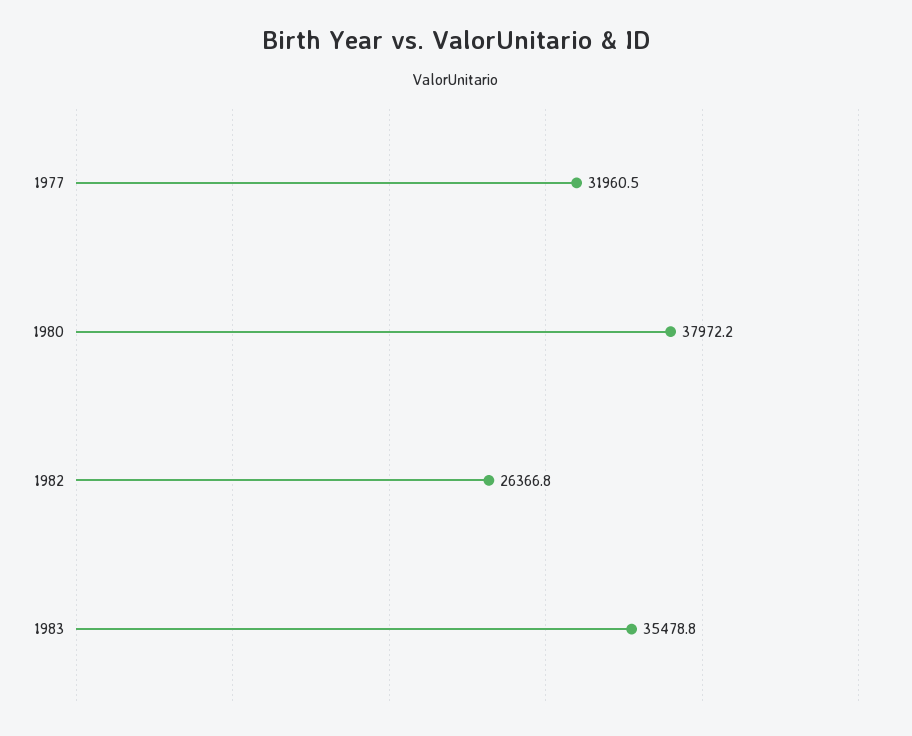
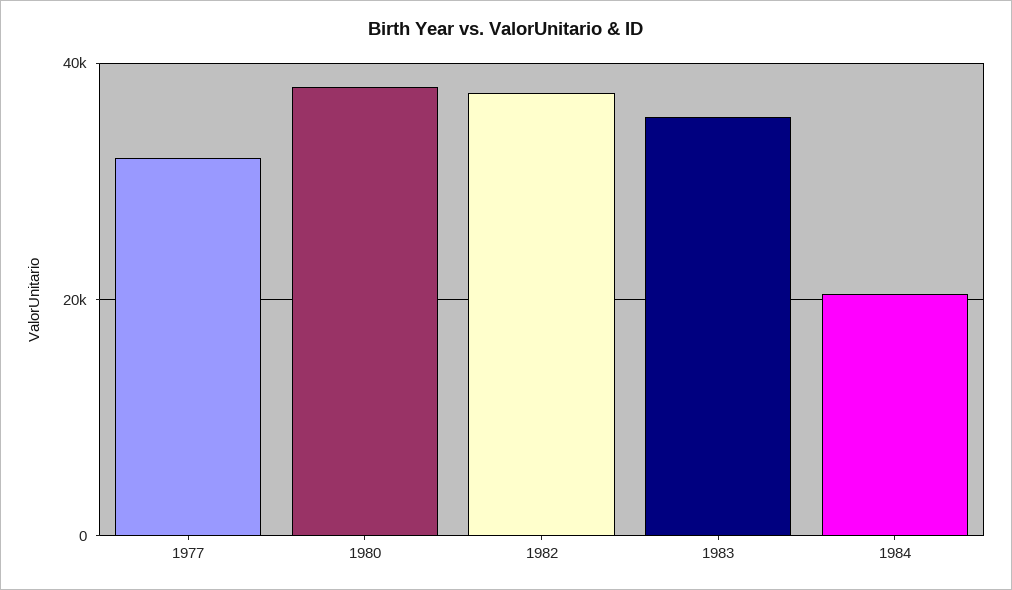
1982: 26366.8 -> 38000
1984: none -> 20000

